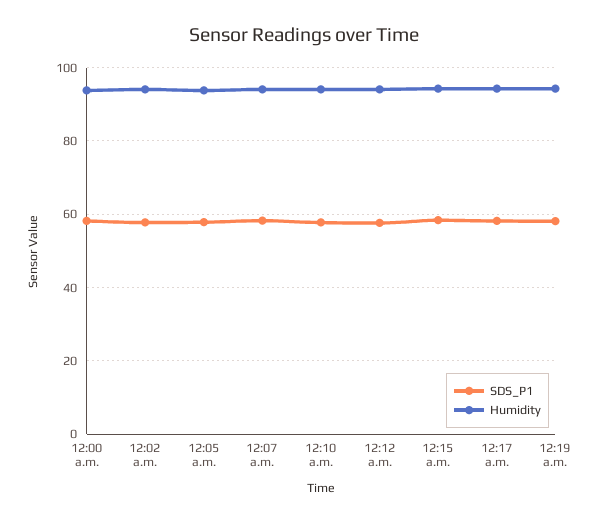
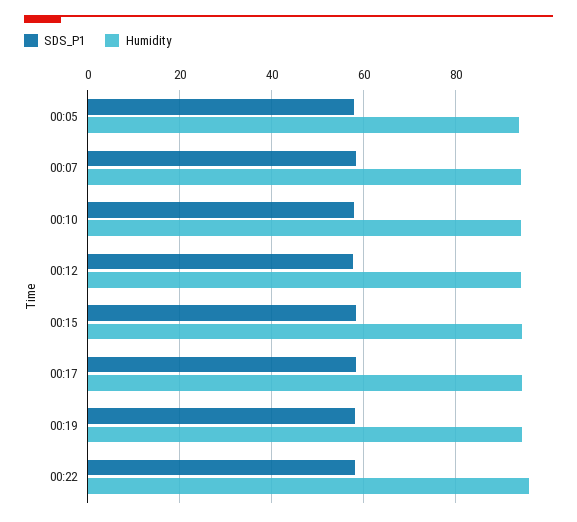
SDS_P1, 12:00 a.m.: 58 -> none
Humidity, 12:00 a.m.: 94 -> none
SDS_P1, 12:02 a.m.: 58 -> none
Humidity, 12:02 a.m.: 94 -> none
SDS_P1, 00:22: none -> 58
Humidity, 00:22: none -> 96

